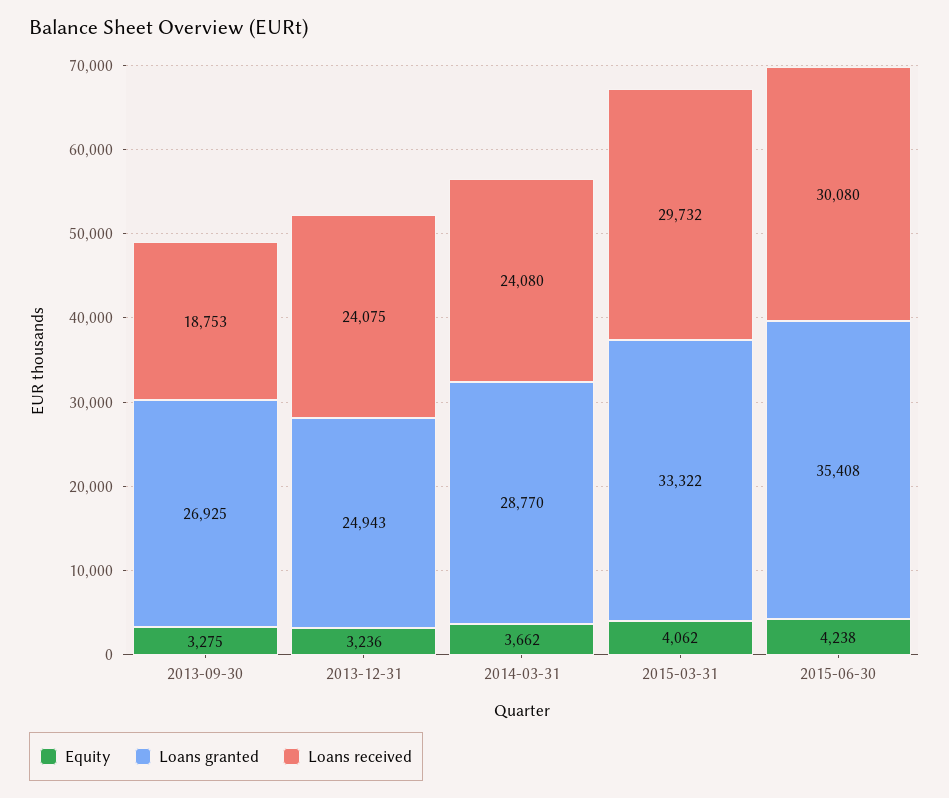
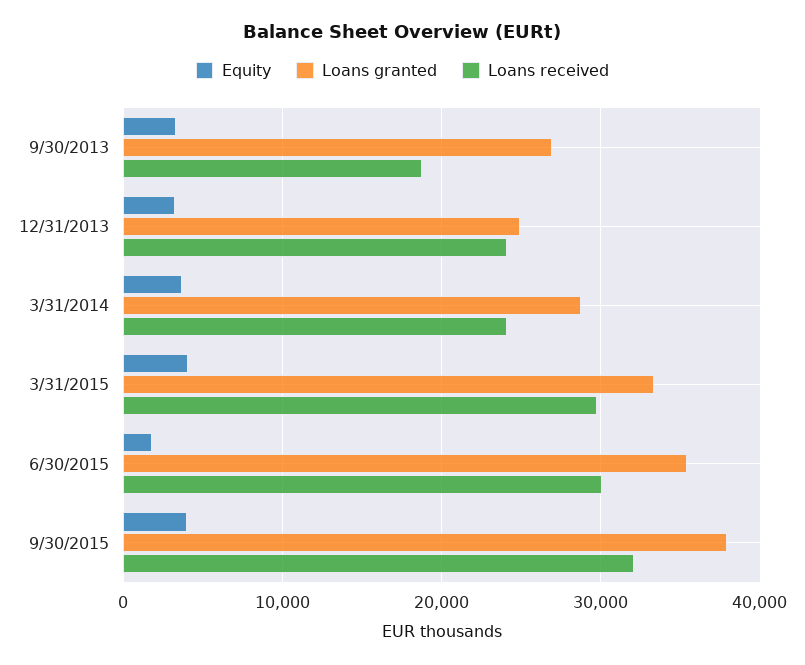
Equity, 2015-06-30: 4238 -> 2000
Equity, 9/30/2015: none -> 4000
Loans granted, 9/30/2015: none -> 38000
Loans received, 9/30/2015: none -> 32000

